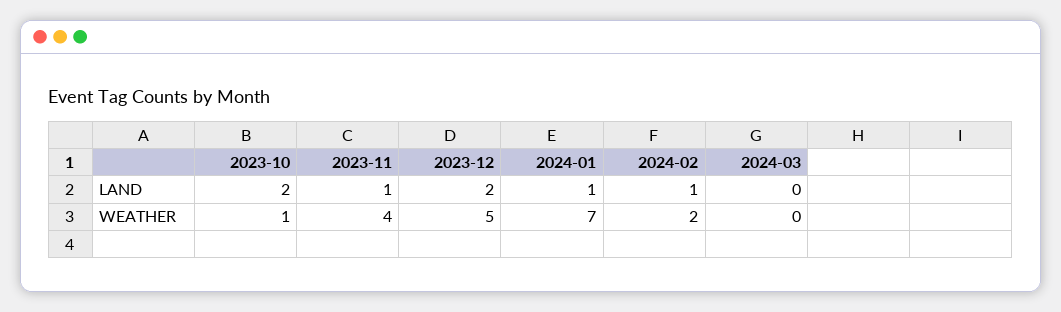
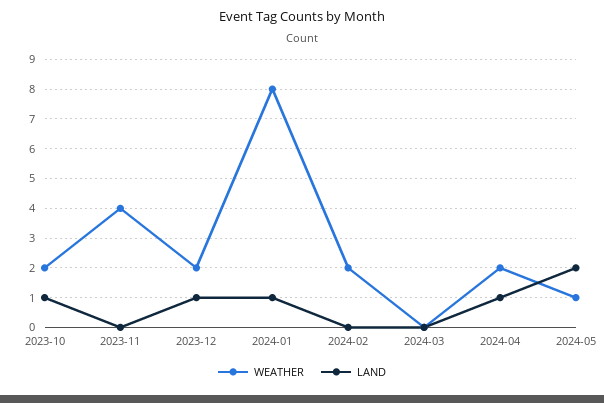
LAND, 2023-10: 2 -> 1
LAND, 2023-11: 1 -> 0
LAND, 2023-12: 2 -> 1
LAND, 2024-02: 1 -> 0
WEATHER, 2023-10: 1 -> 2
WEATHER, 2023-12: 5 -> 2
WEATHER, 2024-01: 7 -> 8
WEATHER, 2024-04: none -> 2
LAND, 2024-04: none -> 1
WEATHER, 2024-05: none -> 1
LAND, 2024-05: none -> 2

